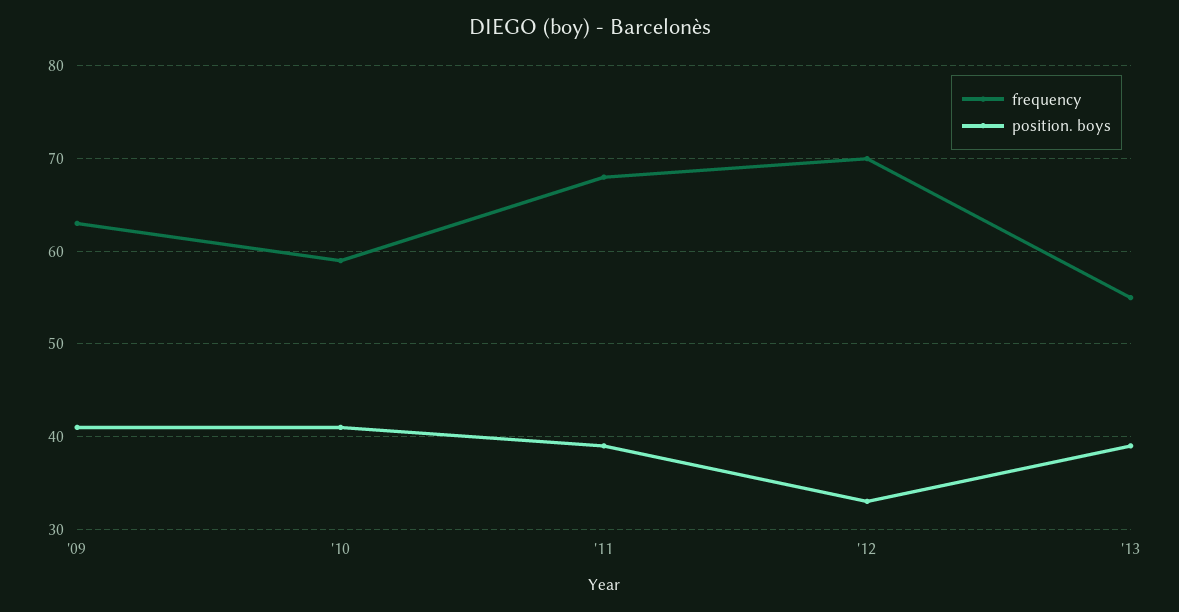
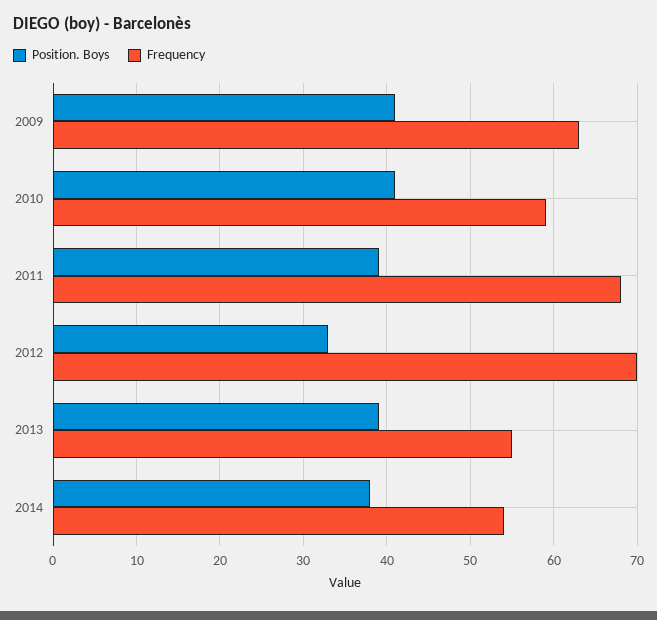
position. boys, 2014: none -> 38
frequency, 2014: none -> 54

